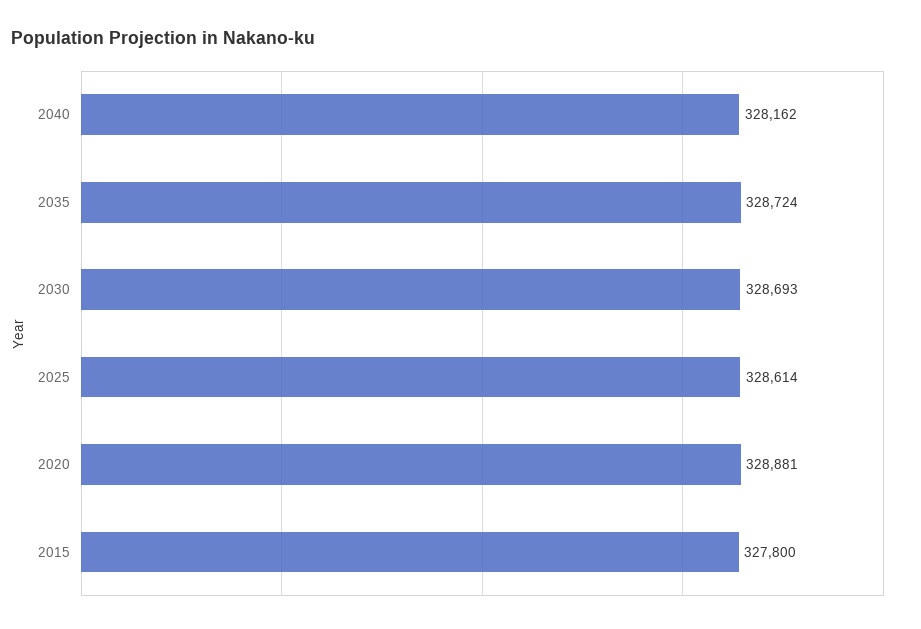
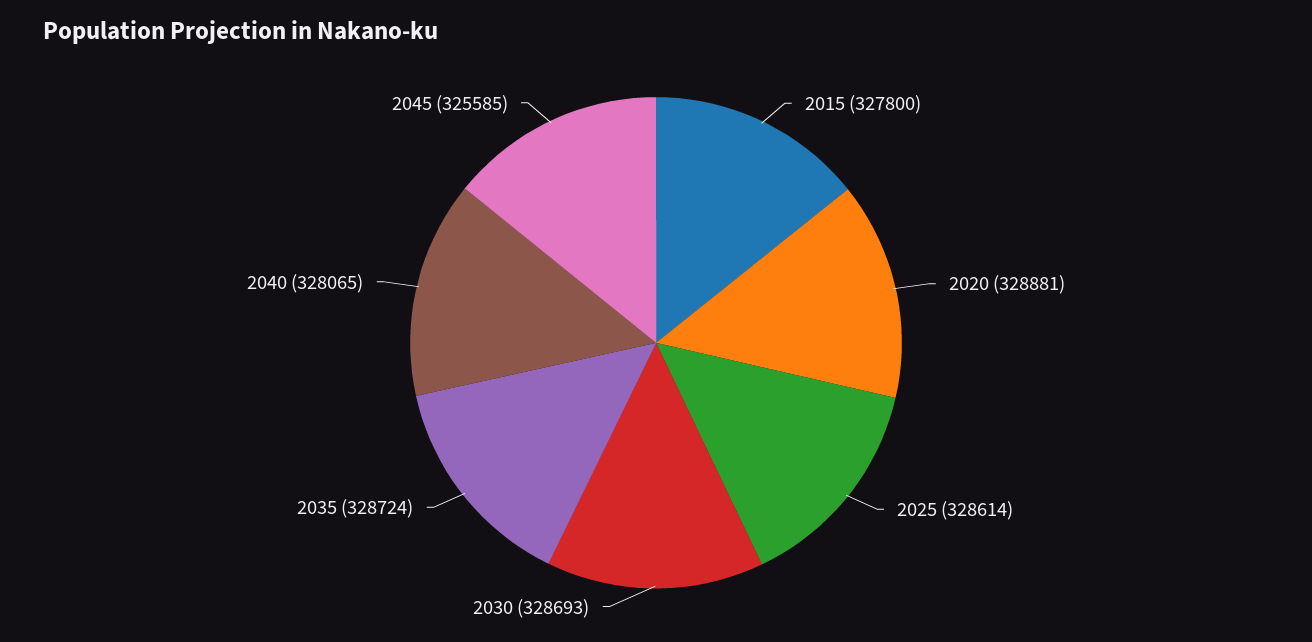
2040: 328162 -> 328065
2045: none -> 325585

